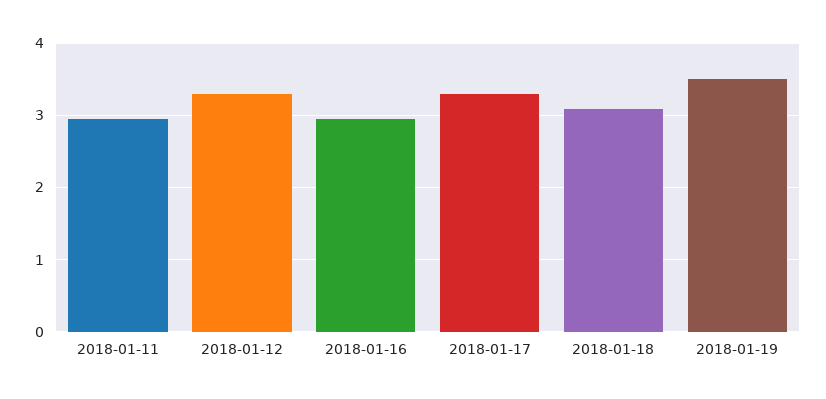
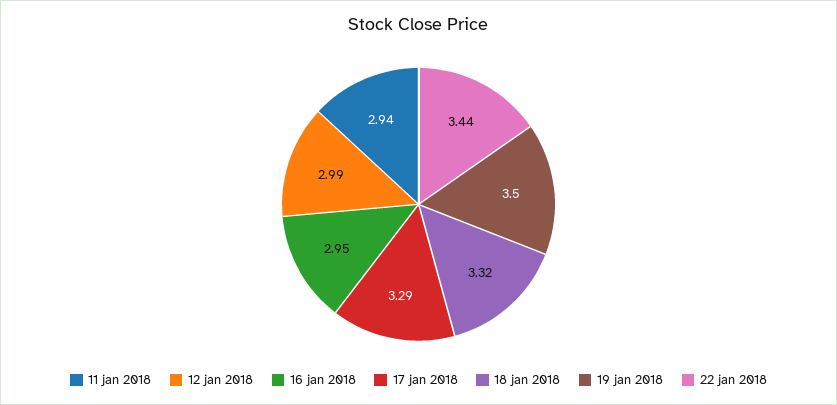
2018-01-12: 3.3 -> 2.99
2018-01-18: 3.1 -> 3.32
22 jan 2018: none -> 3.44

